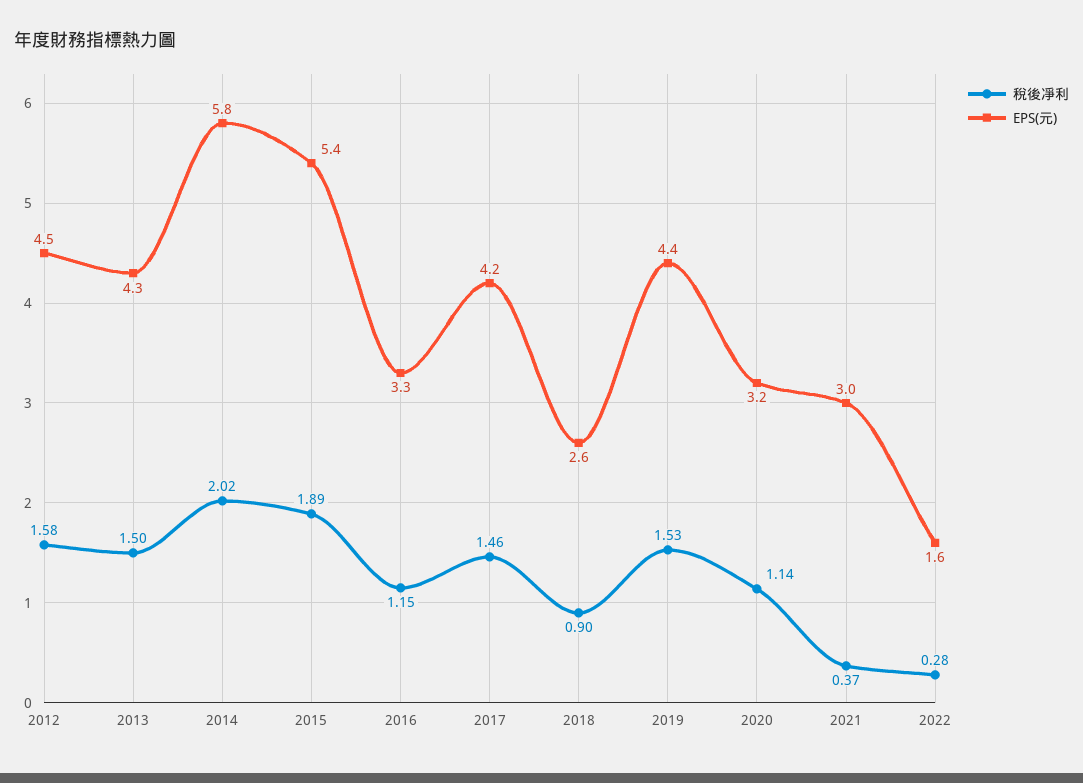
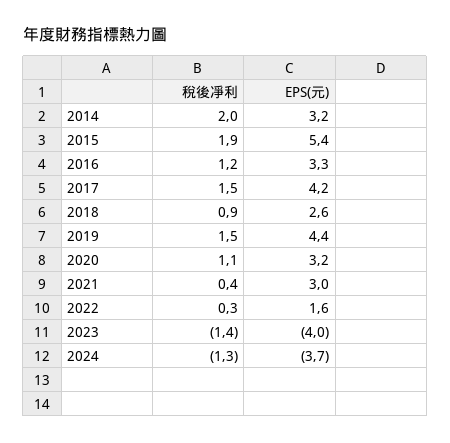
稅後凈利, 2012: 1.58 -> none
EPS(元), 2012: 4.5 -> none
稅後凈利, 2013: 1.5 -> none
EPS(元), 2013: 4.3 -> none
EPS(元), 2014: 5.8 -> 3.2
稅後凈利, 2023: none -> -1.4
EPS(元), 2023: none -> -4
稅後凈利, 2024: none -> -1.3
EPS(元), 2024: none -> -3.7

